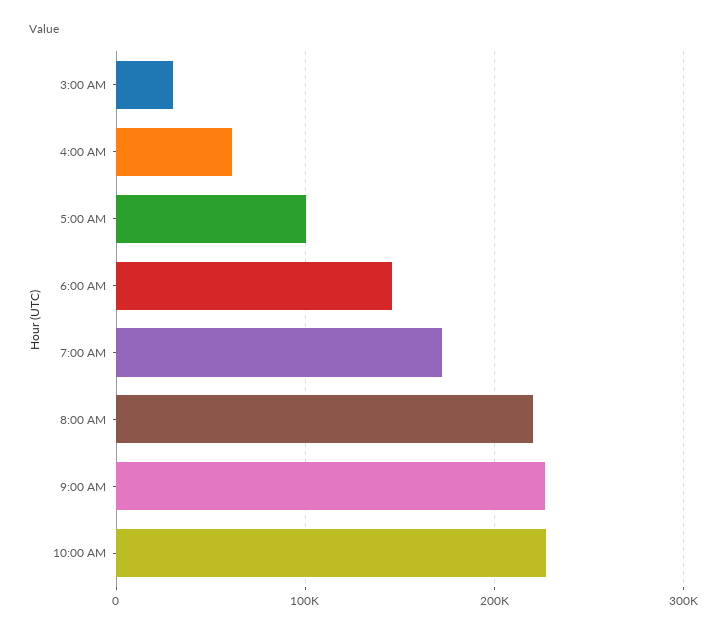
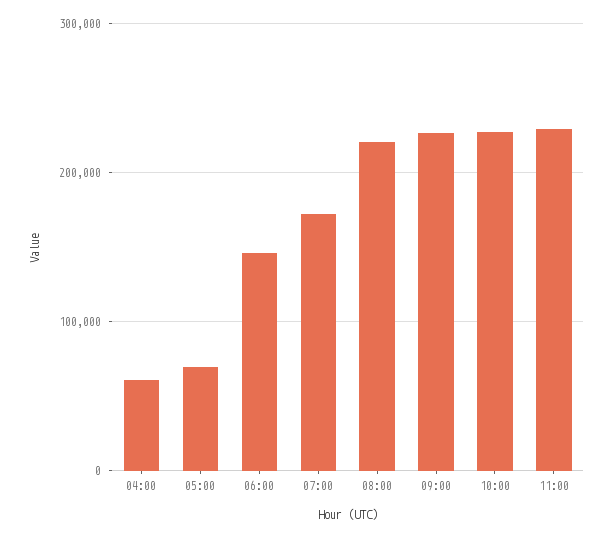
3:00 AM: 30000 -> none
5:00 AM: 100000 -> 70000
11:00: none -> 230000

